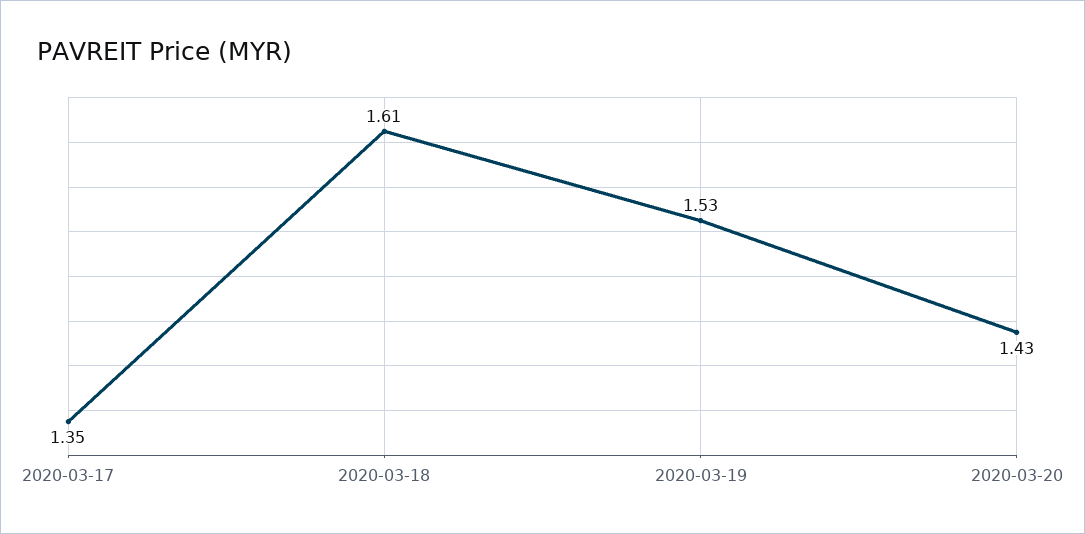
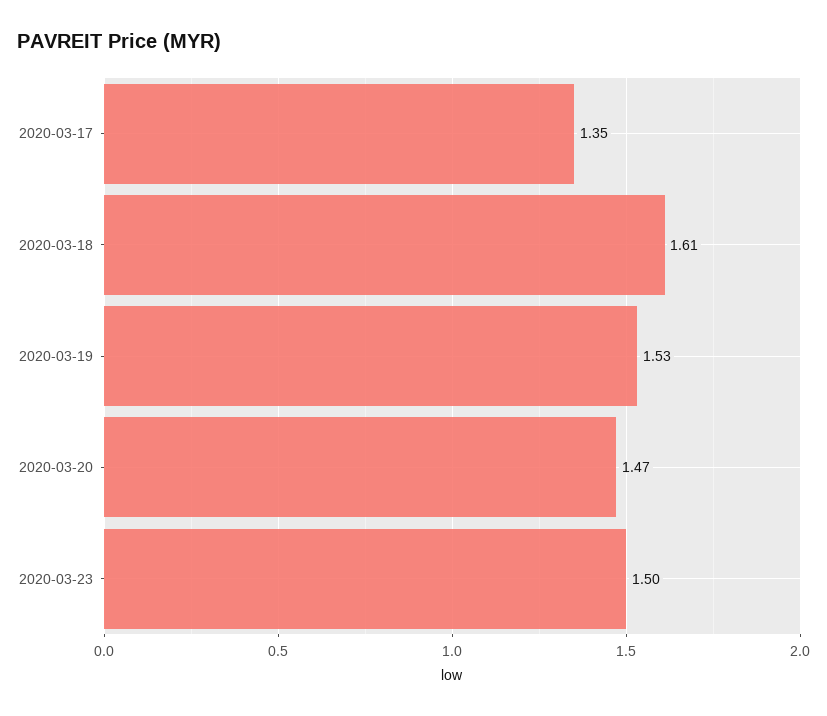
2020-03-20: 1.43 -> 1.47
2020-03-23: none -> 1.5

